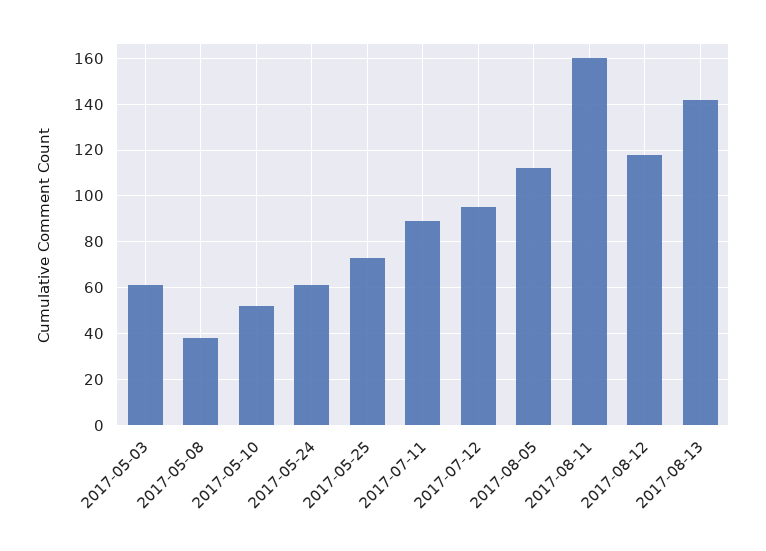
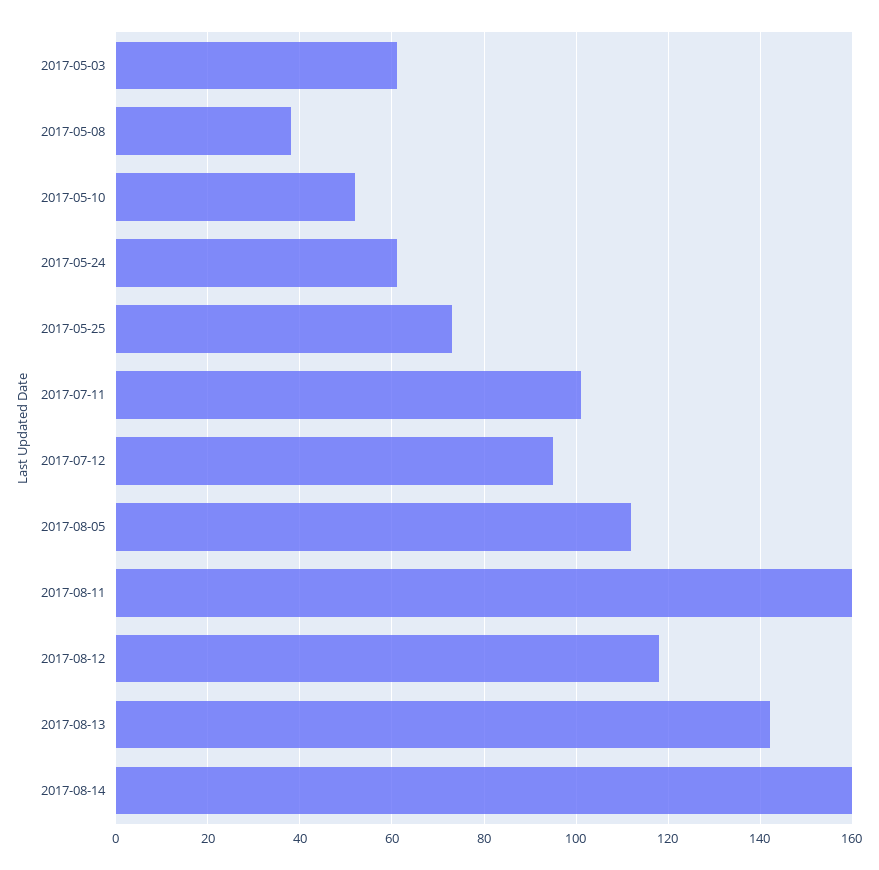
2017-07-11: 90 -> 100
2017-08-14: none -> 160

